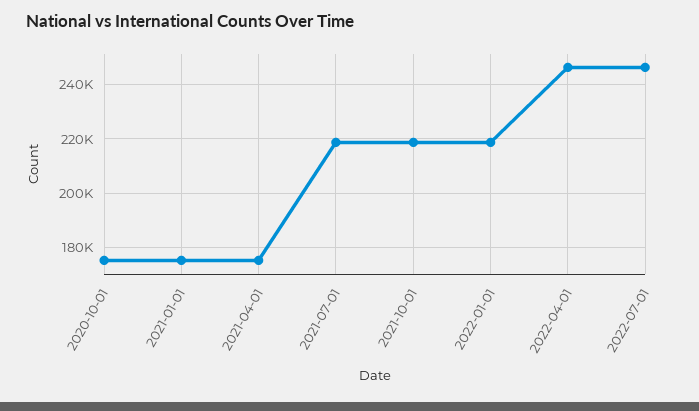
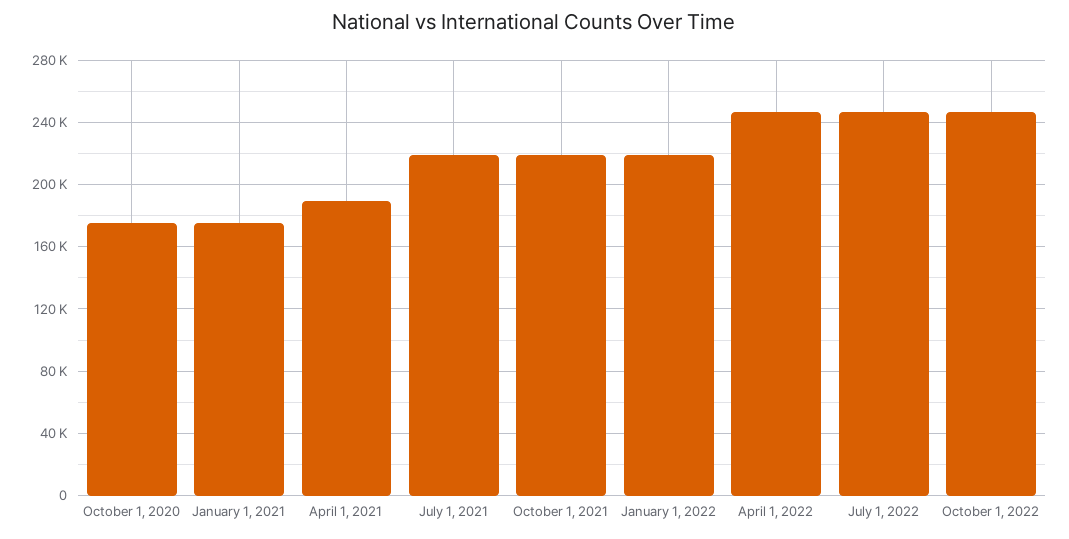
2021-04-01: 175000 -> 190000
October 1, 2022: none -> 245000

